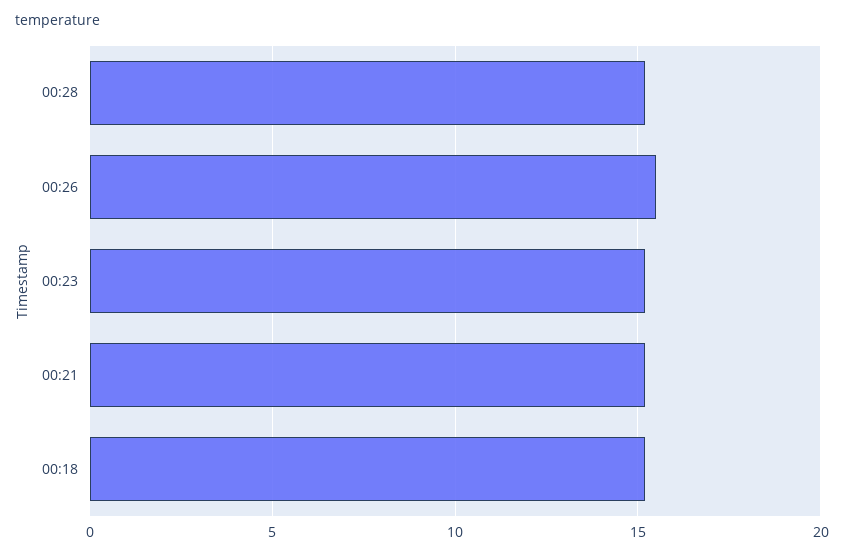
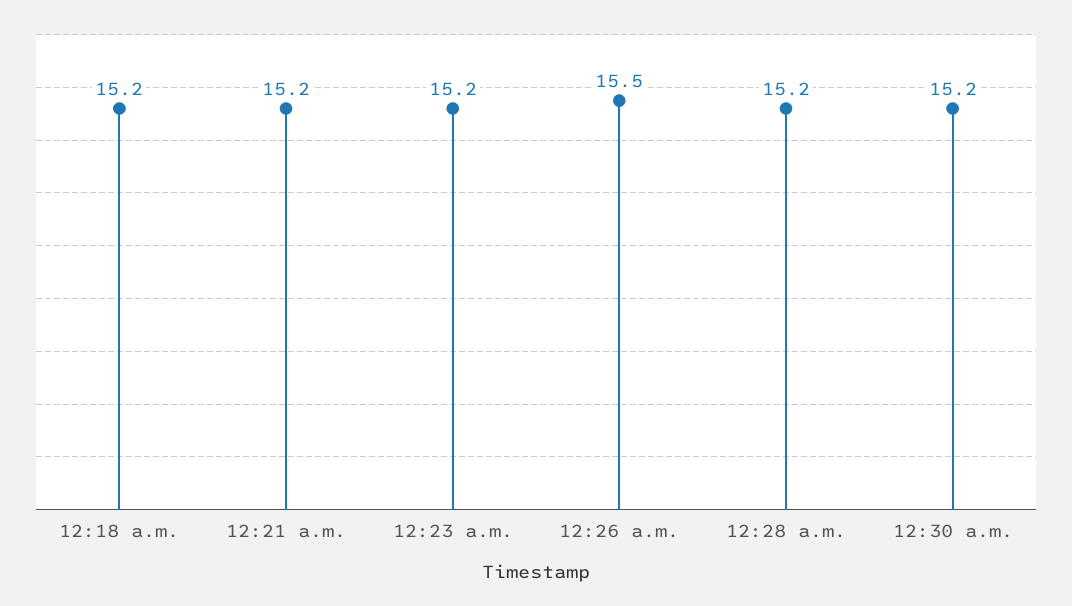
12:30 a.m.: none -> 15.2

